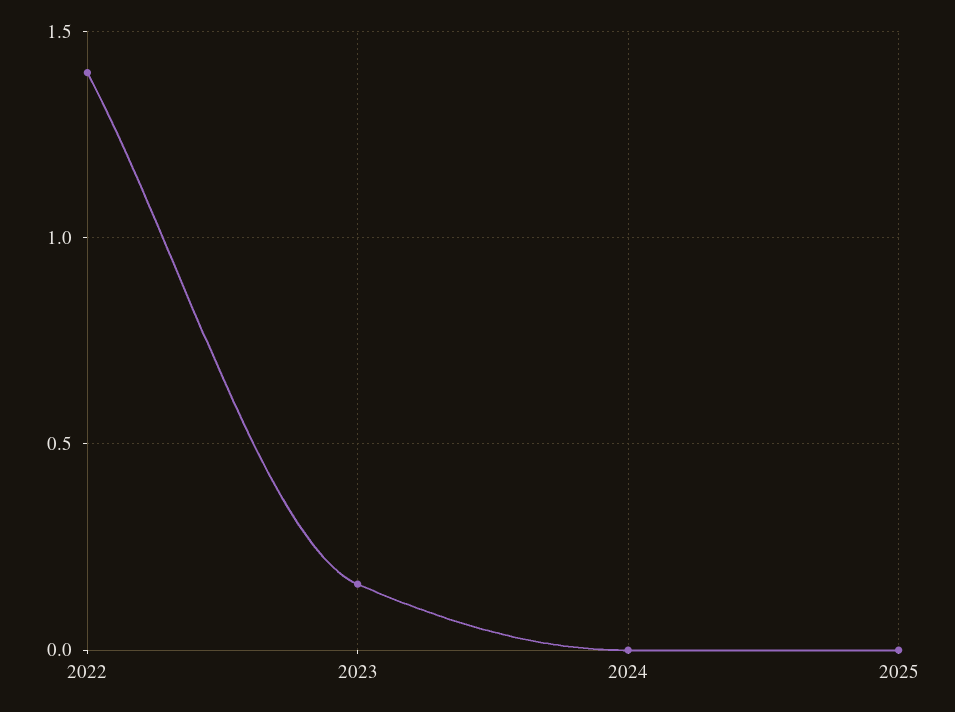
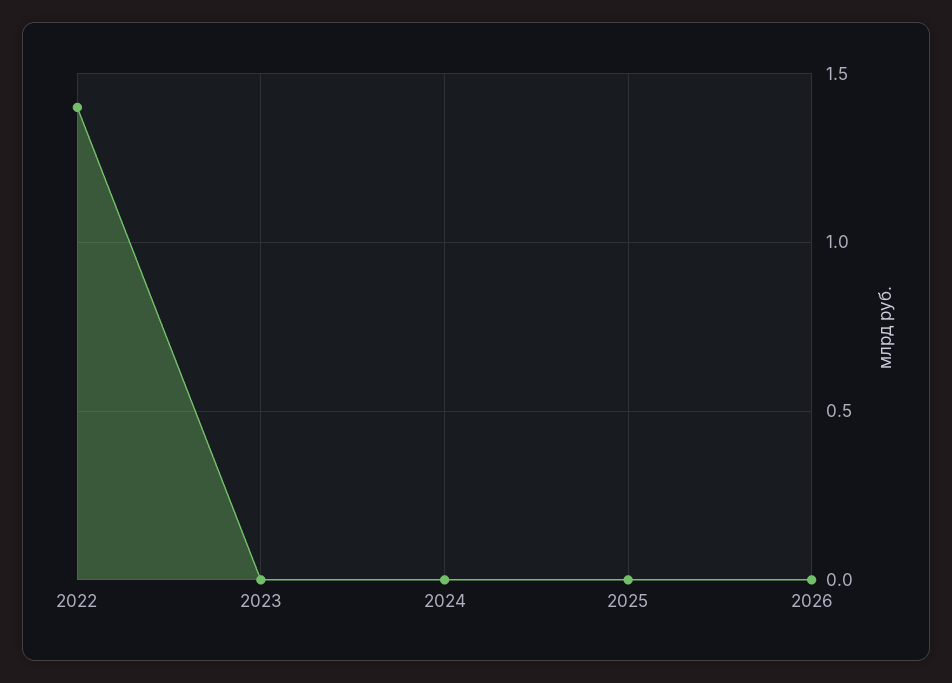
2023: 0.15 -> 0
2026: none -> 0

